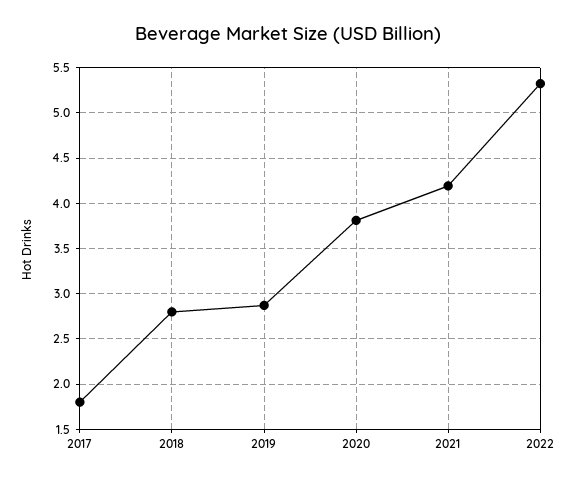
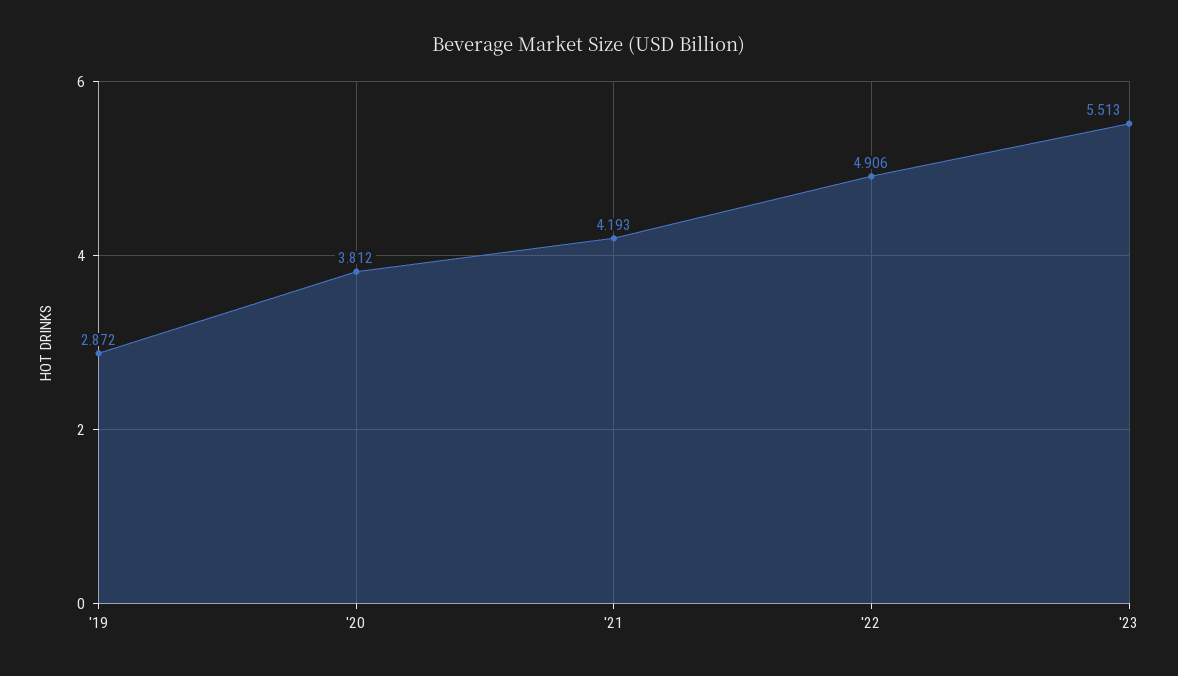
2017: 1.8 -> none
2018: 2.8 -> none
2022: 5.3 -> 4.906
'23: none -> 5.513

